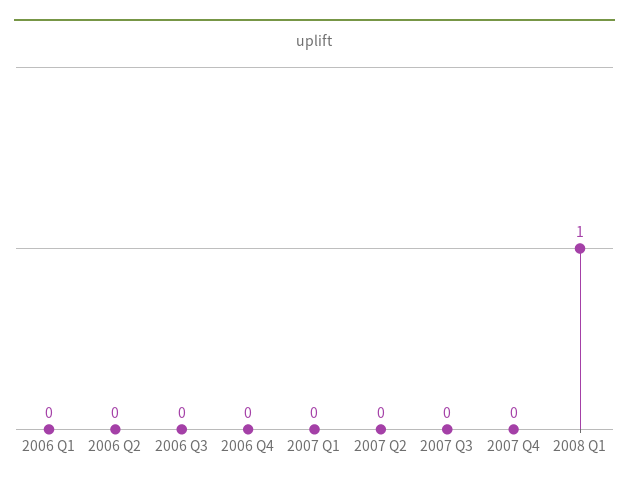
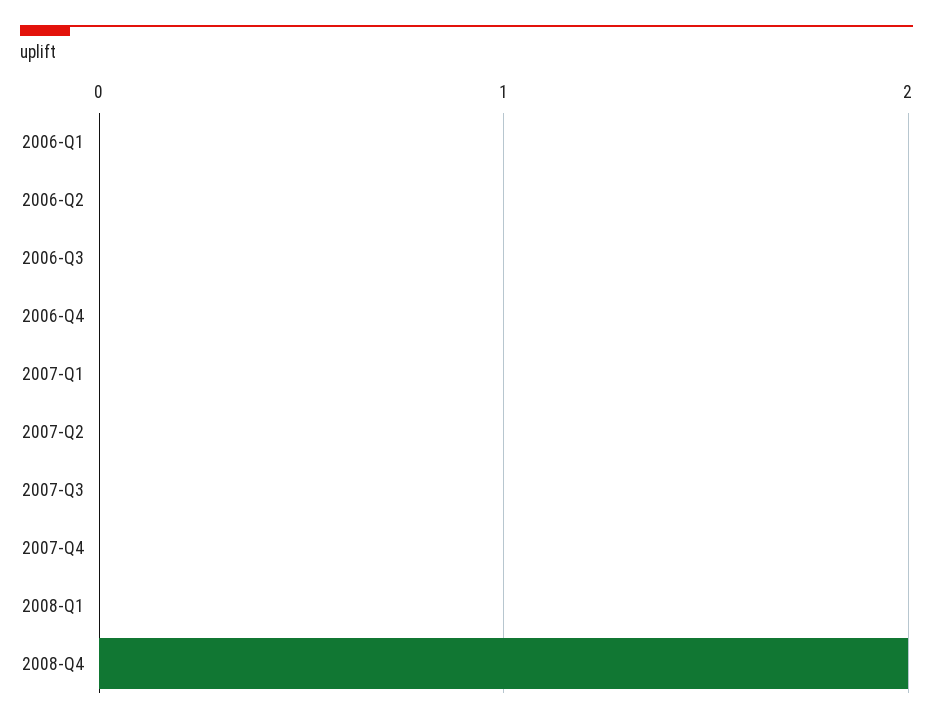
2008 Q1: 1 -> 0
2008-Q4: none -> 2

